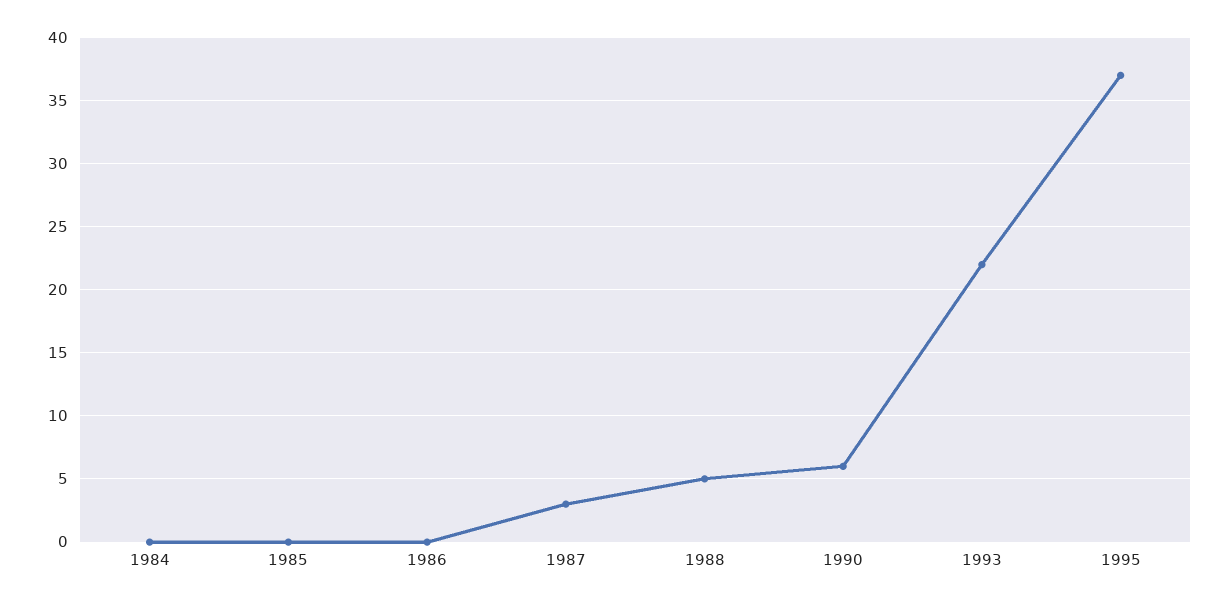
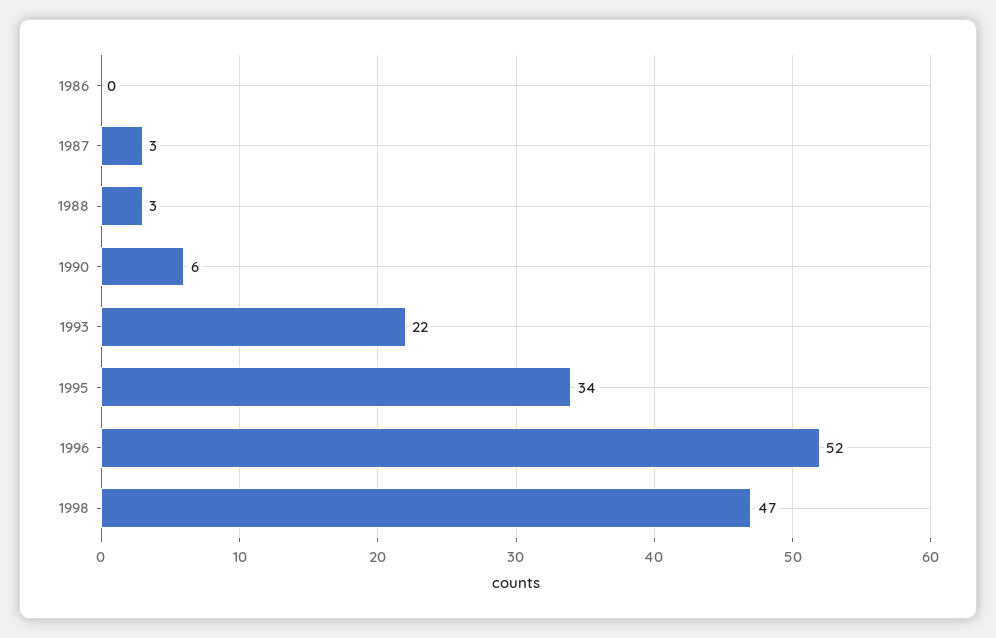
1984: 0 -> none
1985: 0 -> none
1988: 5 -> 3
1995: 37 -> 34
1996: none -> 52
1998: none -> 47

